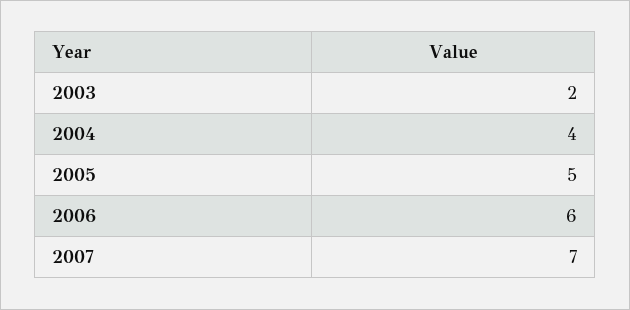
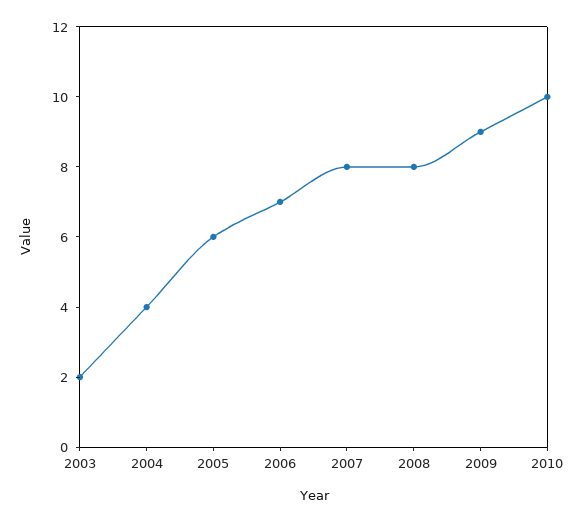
2005: 5 -> 6
2006: 6 -> 7
2007: 7 -> 8
2008: none -> 8
2009: none -> 9
2010: none -> 10

